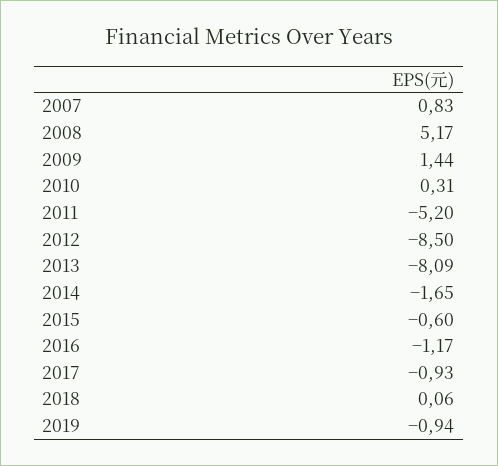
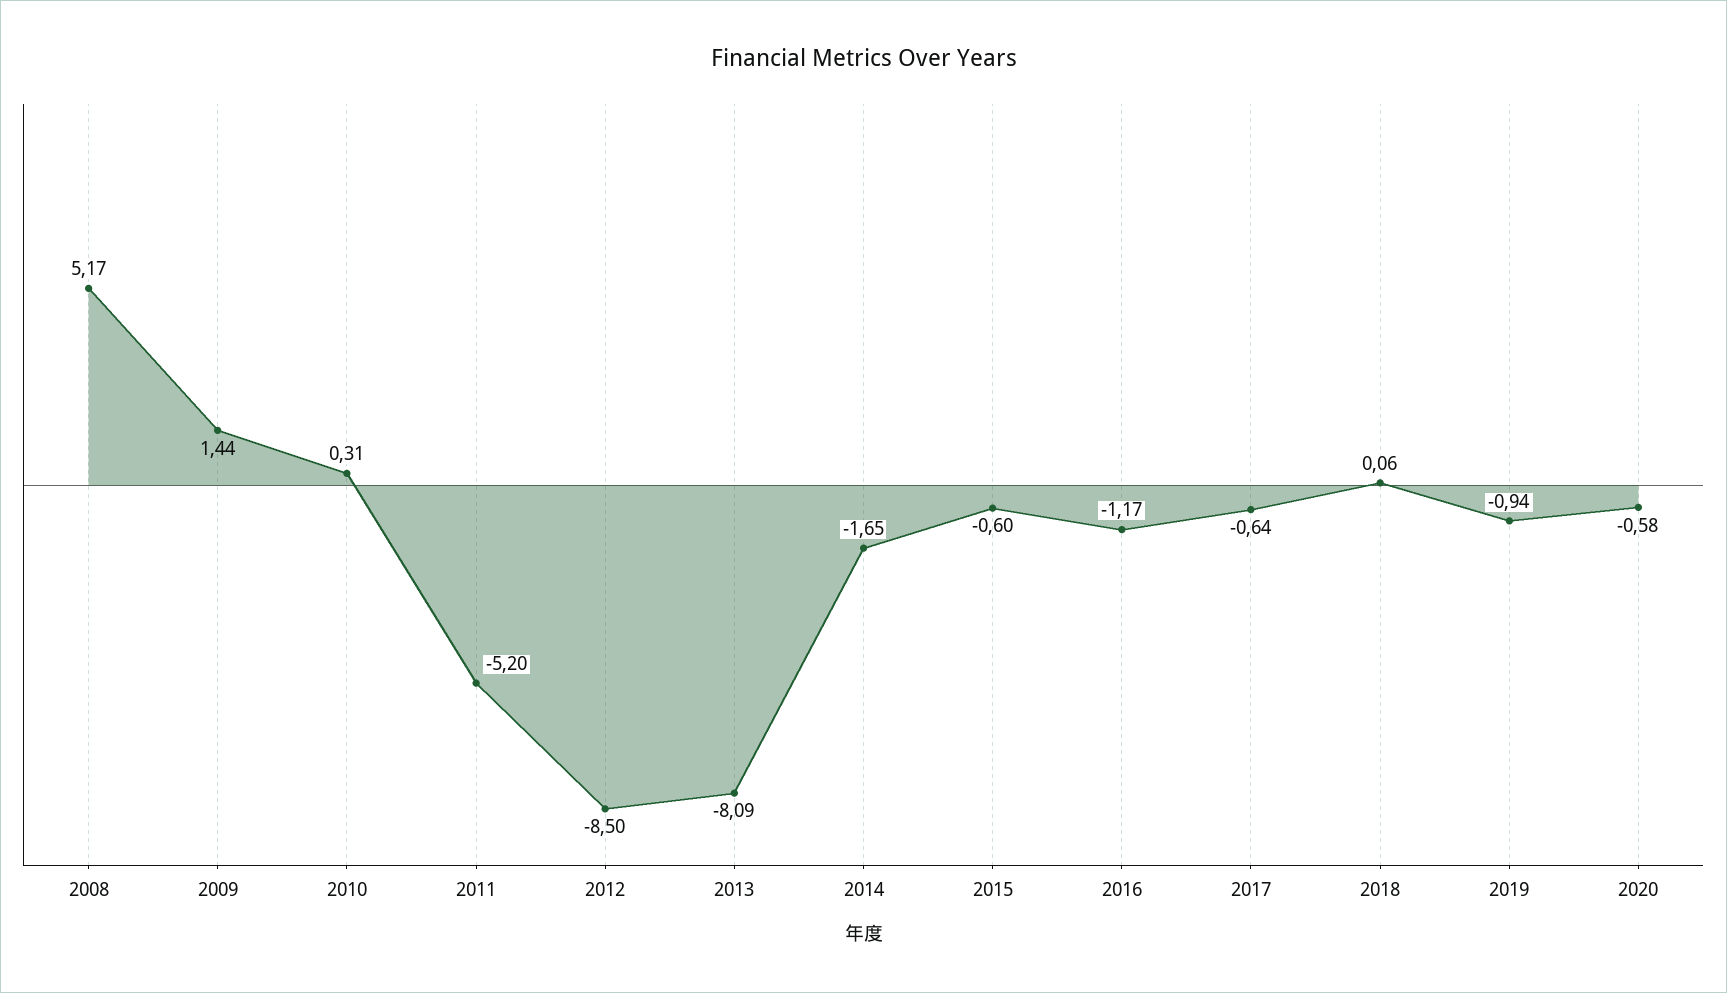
2007: 0.83 -> none
2017: -0.93 -> -0.64
2020: none -> -0.58

